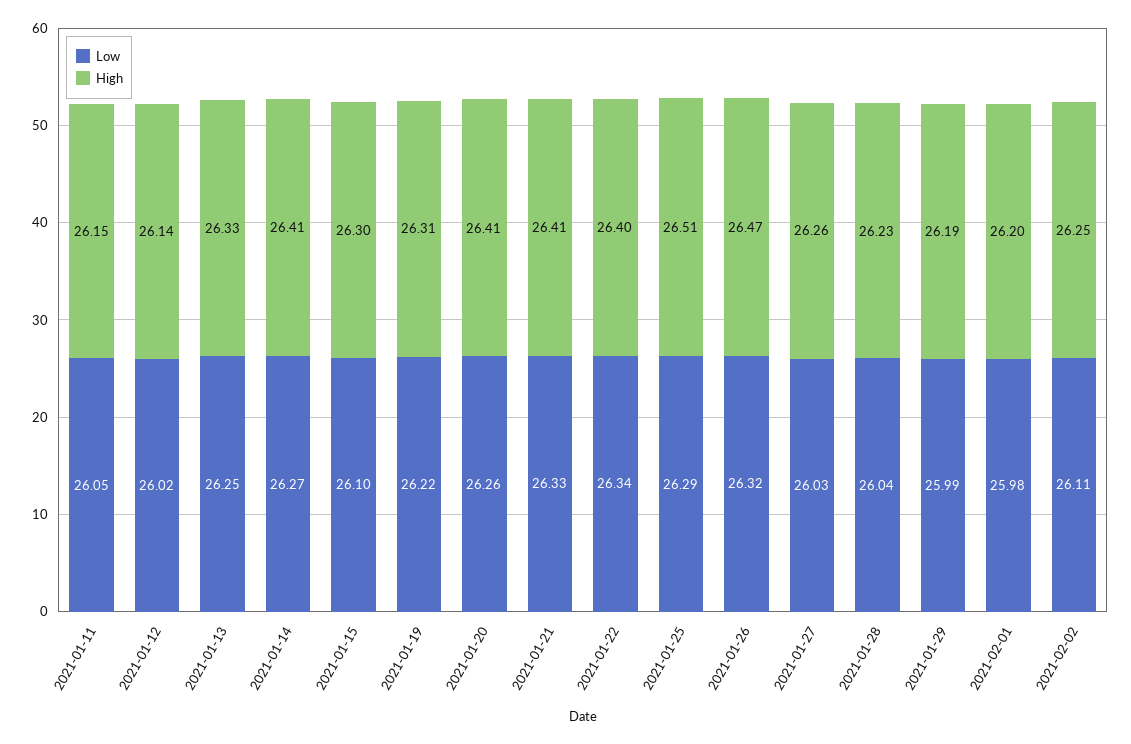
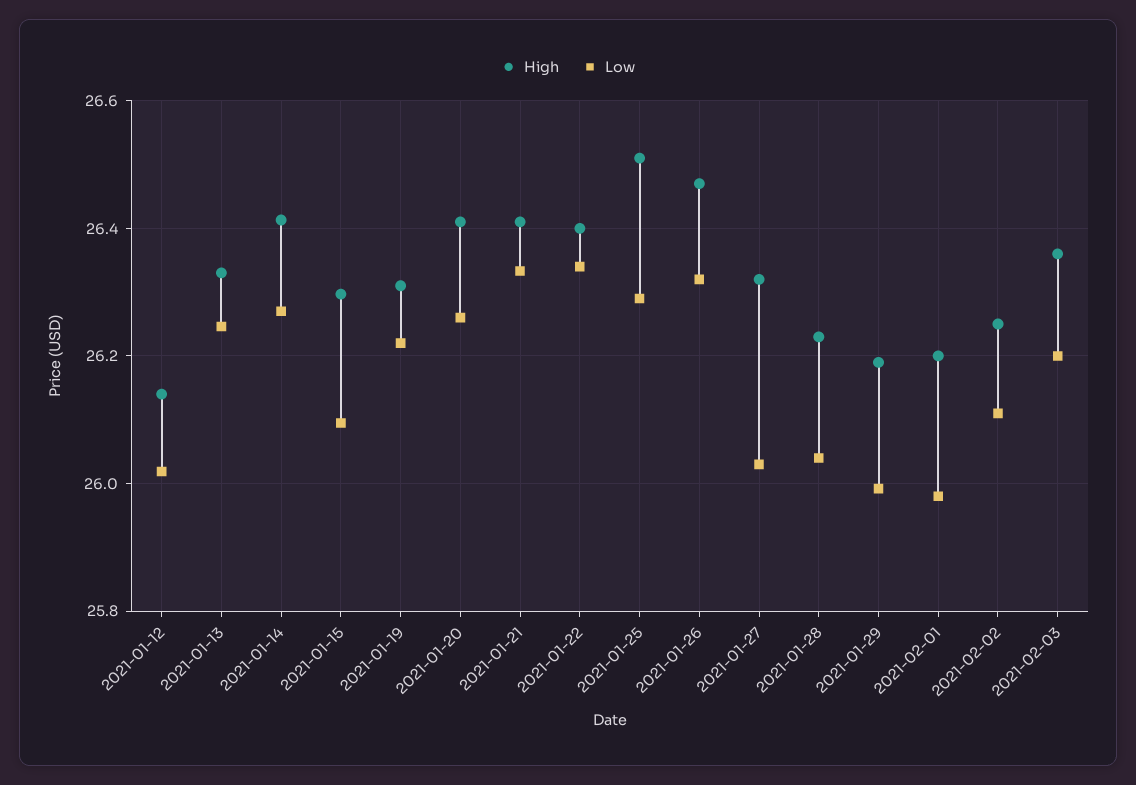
Low, 2021-01-11: 26.05 -> none
High, 2021-01-11: 26.15 -> none
High, 2021-01-27: 26.26 -> 26.32
High, 2021-02-03: none -> 26.36
Low, 2021-02-03: none -> 26.2

